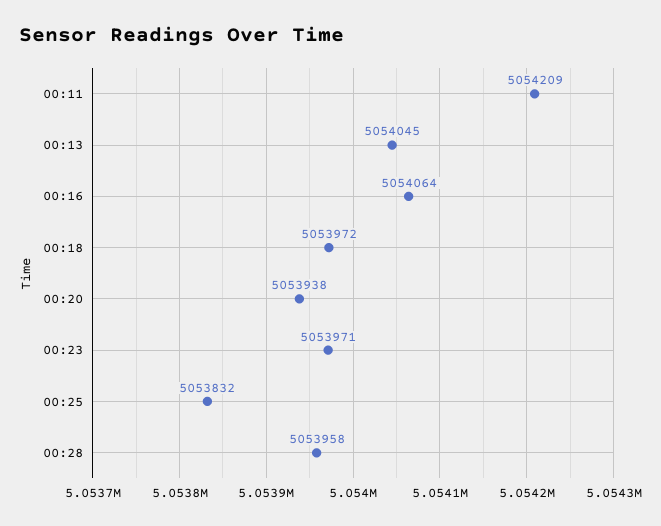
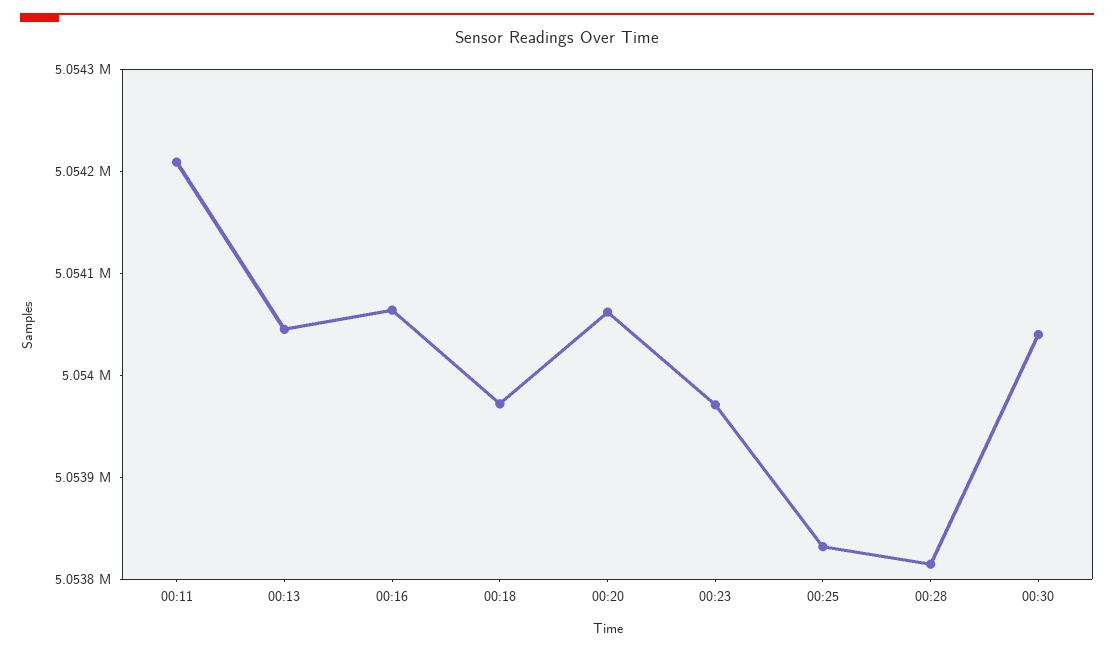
00:20: 5053938 -> 5054060
00:28: 5053958 -> 5053820
00:30: none -> 5054040

